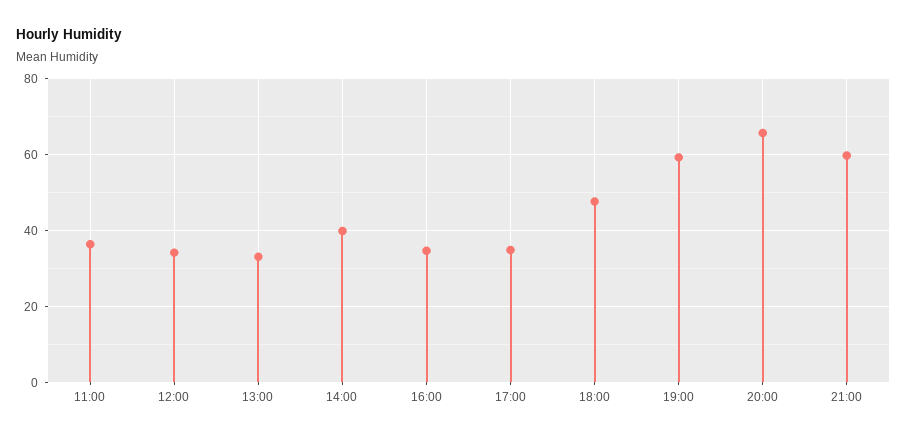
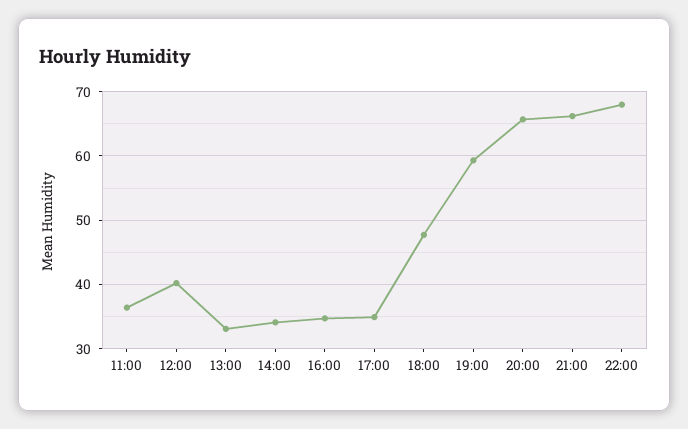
12:00: 34 -> 40
14:00: 40 -> 34
21:00: 60 -> 66
22:00: none -> 68

